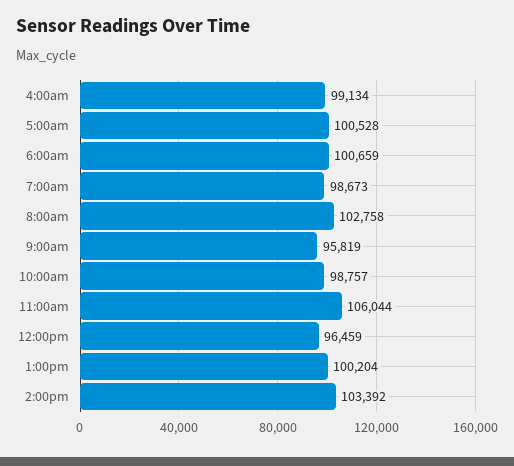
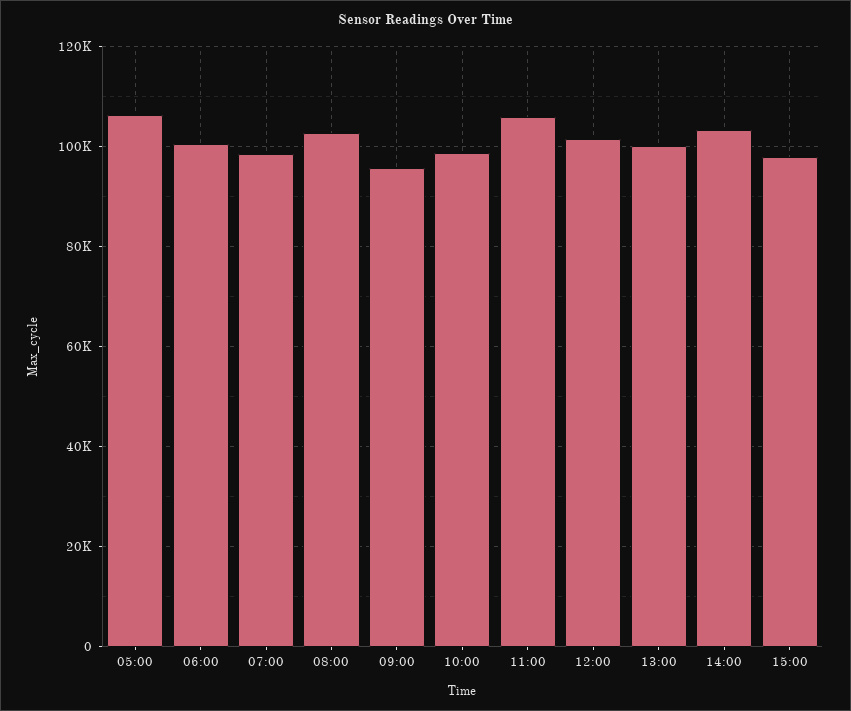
4:00am: 99134 -> none
5:00am: 100528 -> 106000
12:00pm: 96459 -> 102000
15:00: none -> 98000

